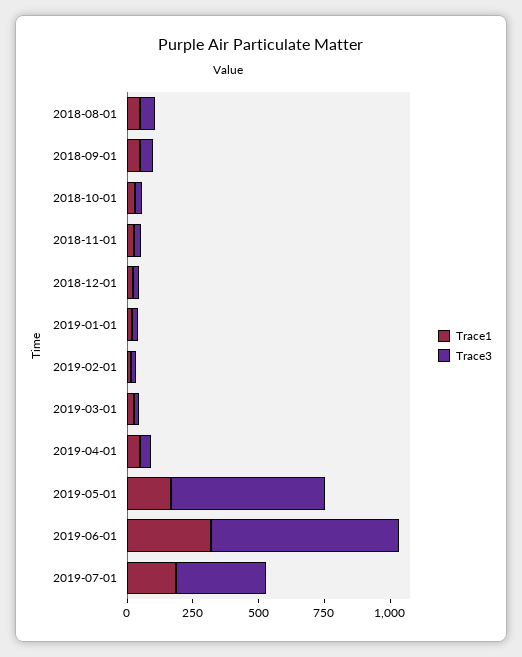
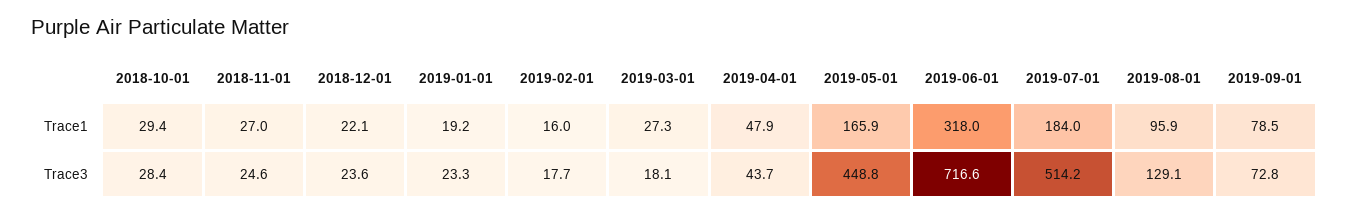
Trace1, 2018-08-01: 50 -> none
Trace3, 2018-08-01: 50 -> none
Trace1, 2018-09-01: 50 -> none
Trace3, 2018-09-01: 50 -> none
Trace3, 2019-05-01: 600 -> 448.8
Trace3, 2019-07-01: 350 -> 514.2
Trace1, 2019-08-01: none -> 95.9
Trace1, 2019-09-01: none -> 78.5
Trace3, 2019-08-01: none -> 129.1
Trace3, 2019-09-01: none -> 72.8

